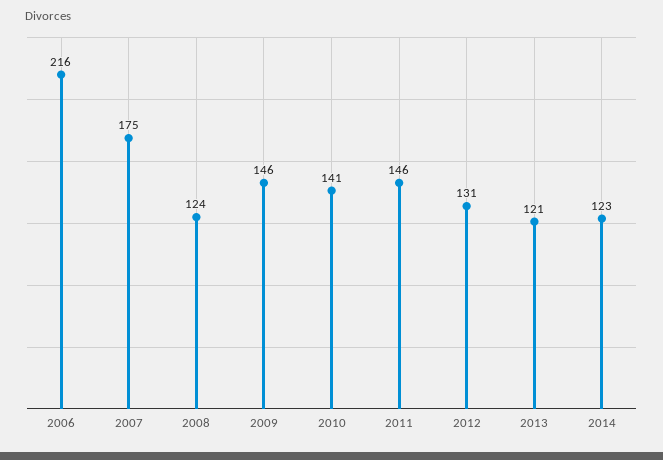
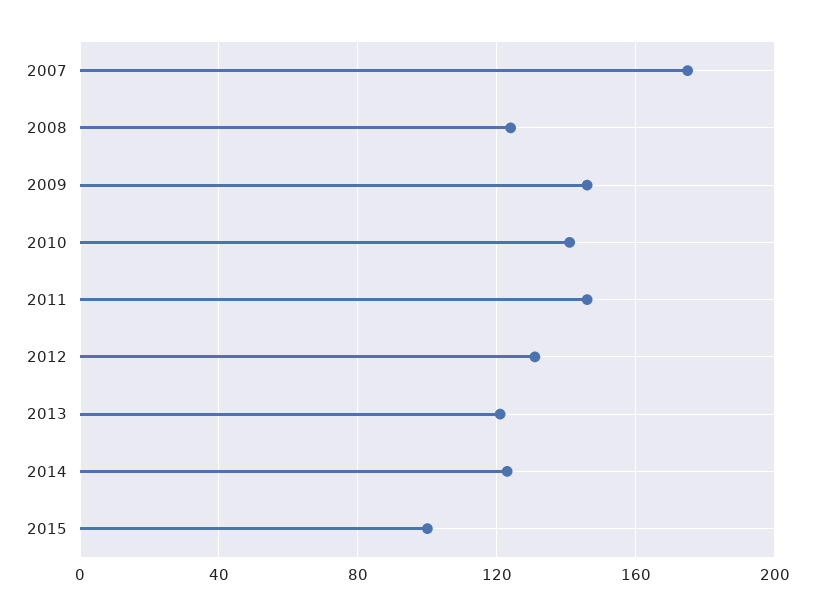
2006: 216 -> none
2015: none -> 100

